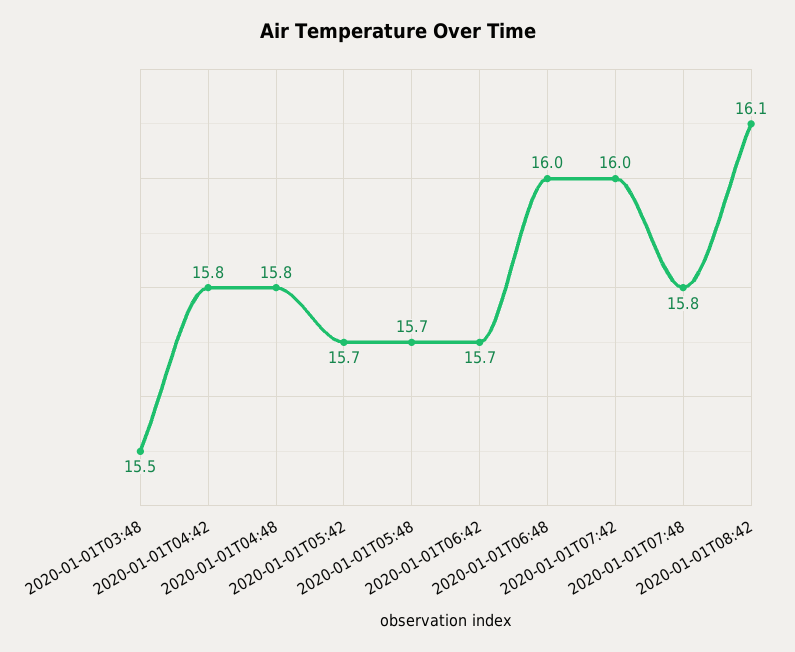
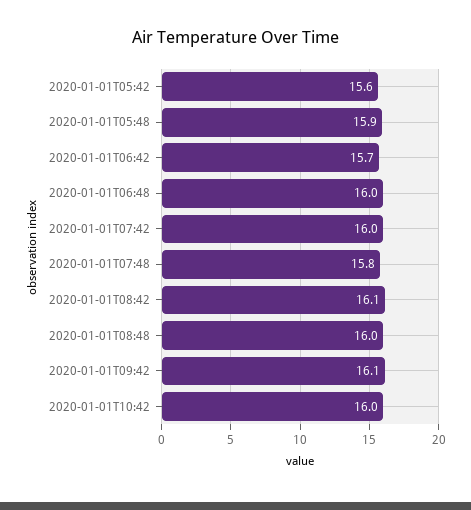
2020-01-01T03:48: 15.5 -> none
2020-01-01T04:42: 15.8 -> none
2020-01-01T04:48: 15.8 -> none
2020-01-01T05:42: 15.7 -> 15.6
2020-01-01T05:48: 15.7 -> 15.9
2020-01-01T08:48: none -> 16
2020-01-01T09:42: none -> 16.1
2020-01-01T10:42: none -> 16

